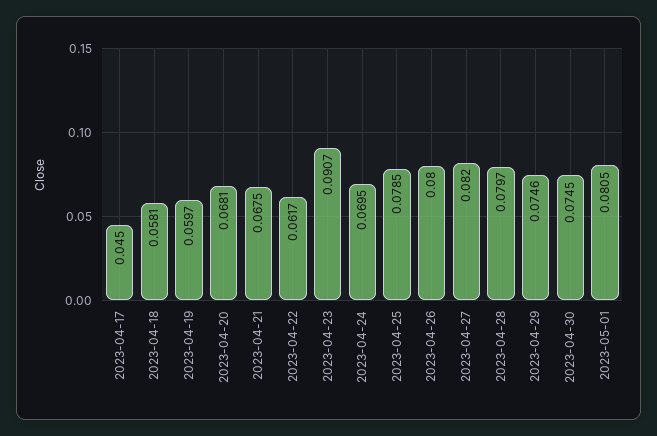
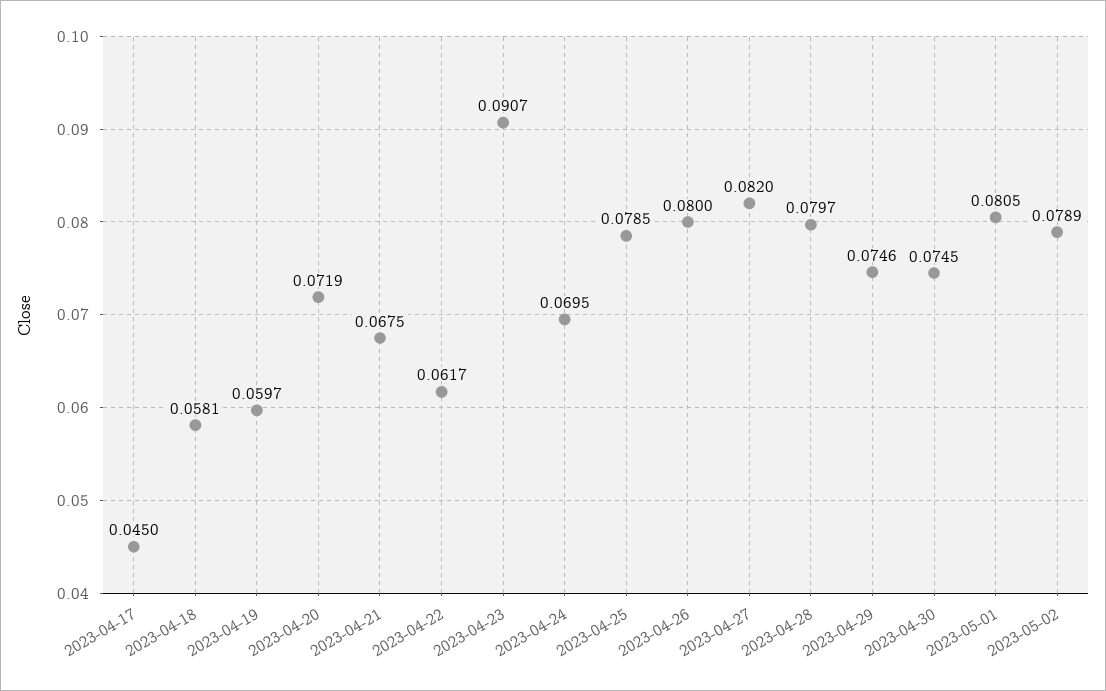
2023-04-20: 0.0681 -> 0.0719
2023-05-02: none -> 0.0789

